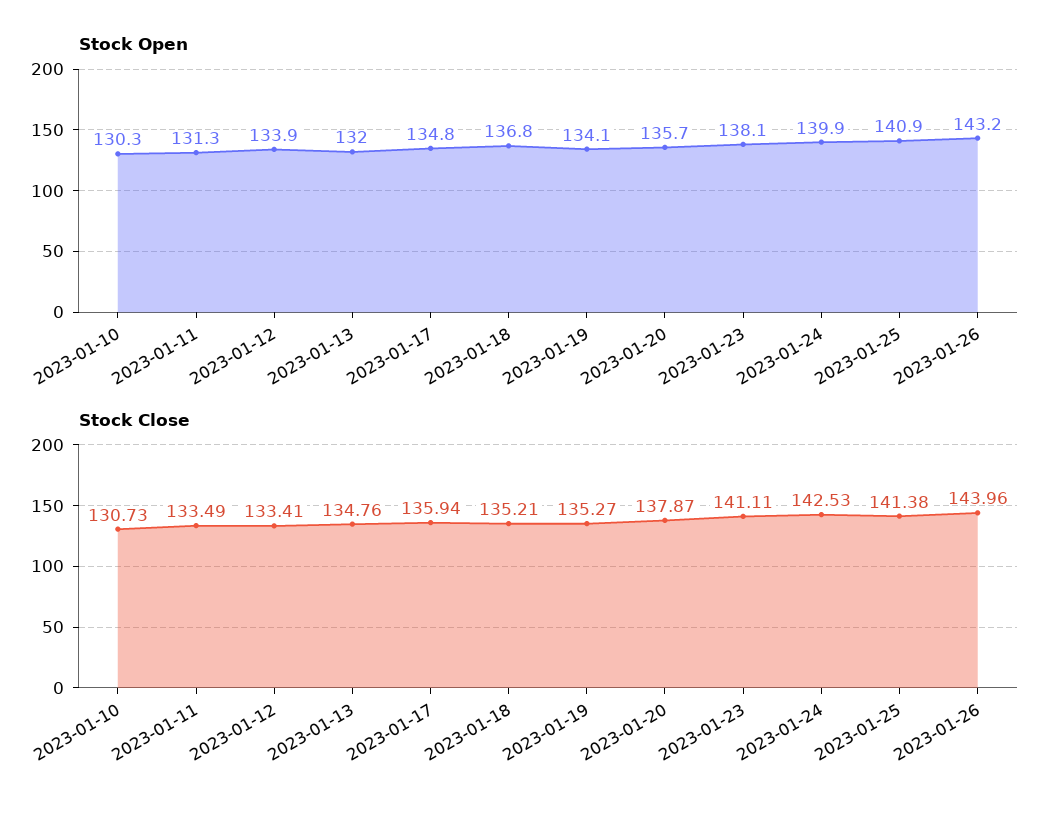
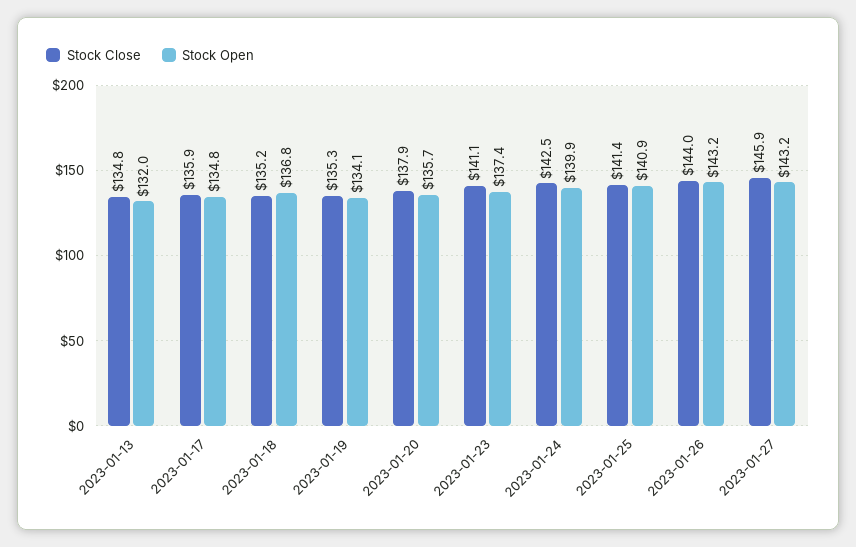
Stock Open, 2023-01-10: 130.3 -> none
Stock Open, 2023-01-11: 131.3 -> none
Stock Open, 2023-01-12: 133.9 -> none
Stock Open, 2023-01-23: 138.1 -> 137.4
Stock Close, 2023-01-10: 130.73 -> none
Stock Close, 2023-01-11: 133.49 -> none
Stock Close, 2023-01-12: 133.41 -> none
Stock Close, 2023-01-27: none -> 145.9
Stock Open, 2023-01-27: none -> 143.2

